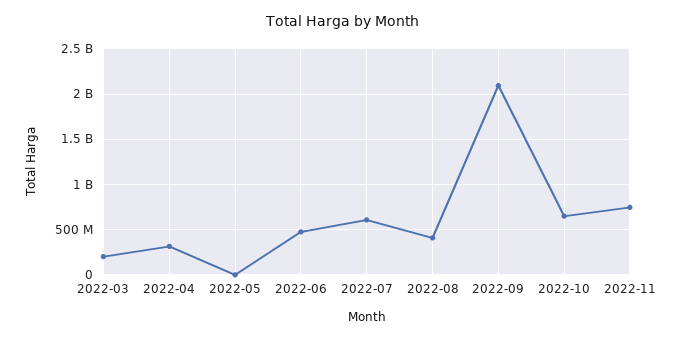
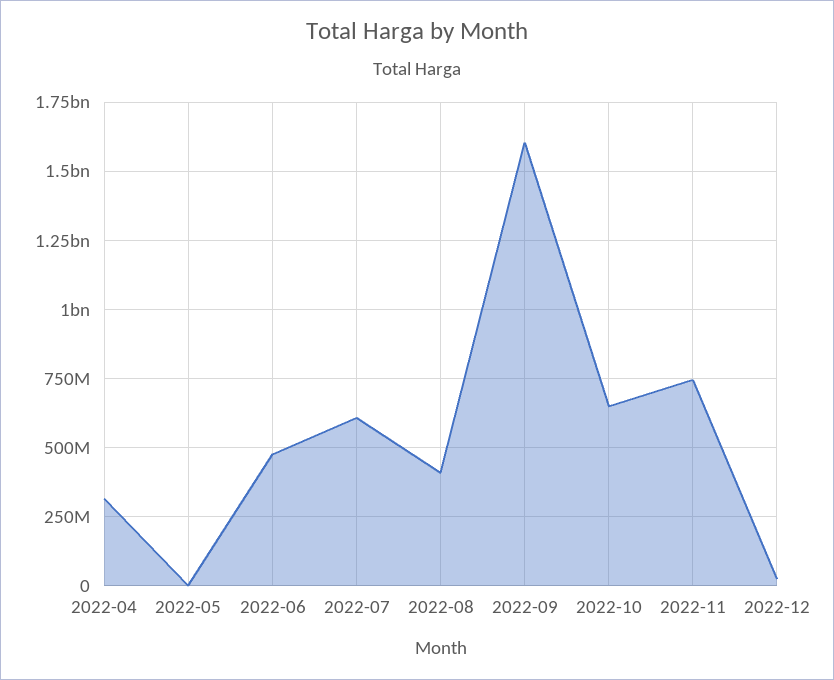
2022-03: 200000000 -> none
2022-09: 2100000000 -> 1600000000
2022-12: none -> 25000000

